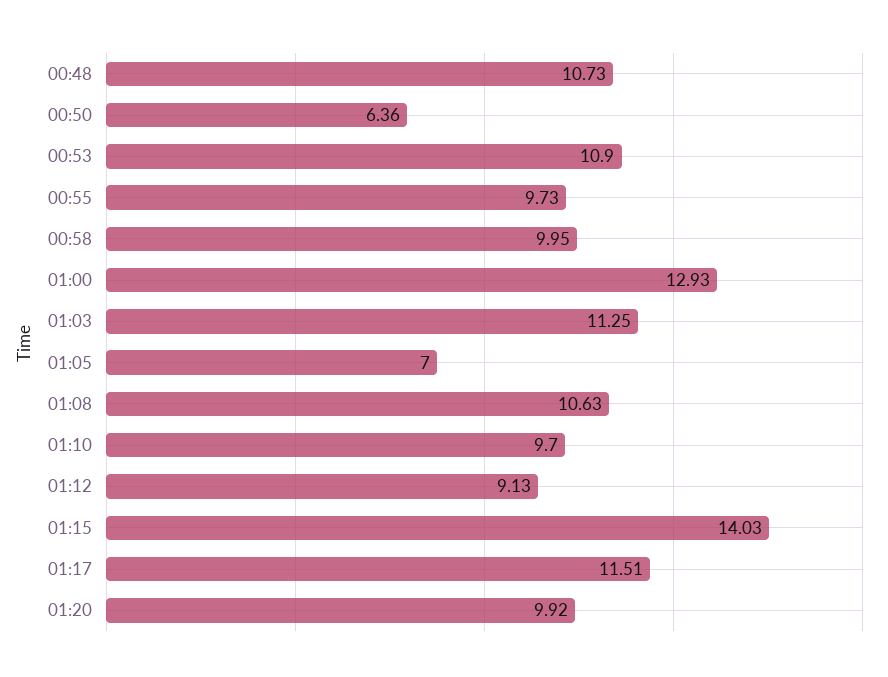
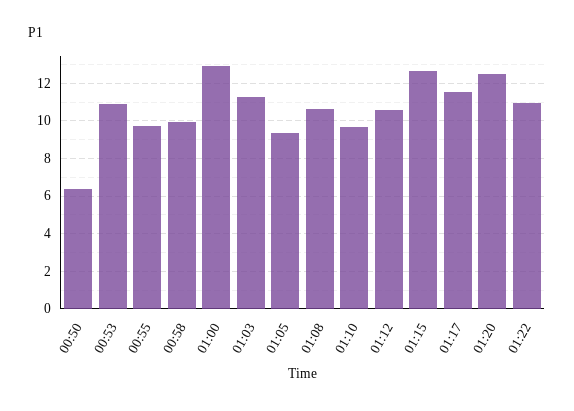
00:48: 10.73 -> none
01:05: 7 -> 9.5
01:12: 9.13 -> 10.5
01:15: 14.03 -> 12.5
01:20: 9.92 -> 12.5
01:22: none -> 11

